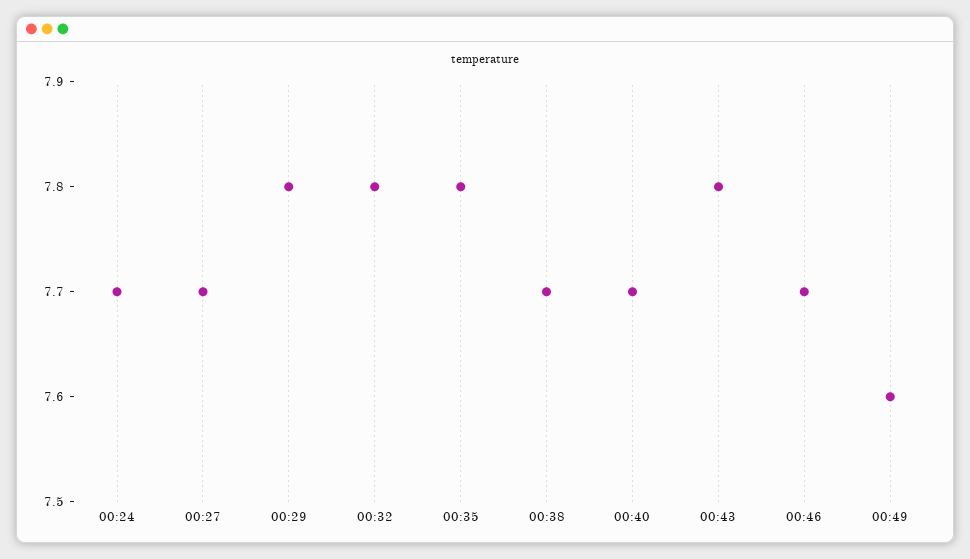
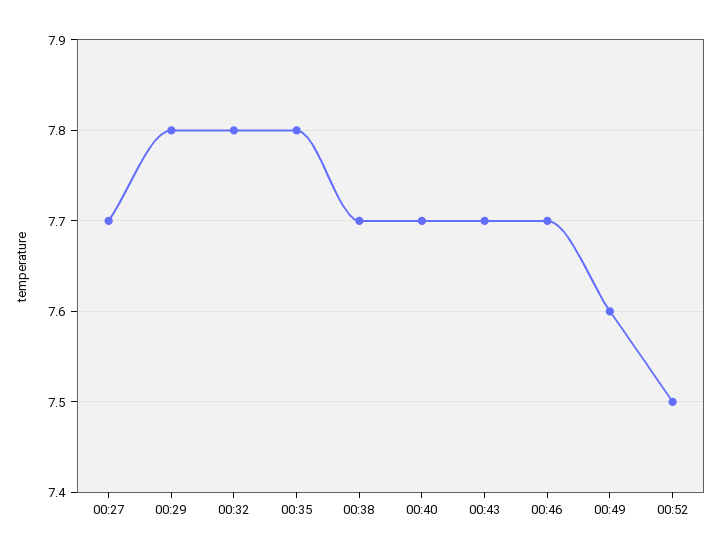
00:24: 7.7 -> none
00:43: 7.8 -> 7.7
00:52: none -> 7.5

